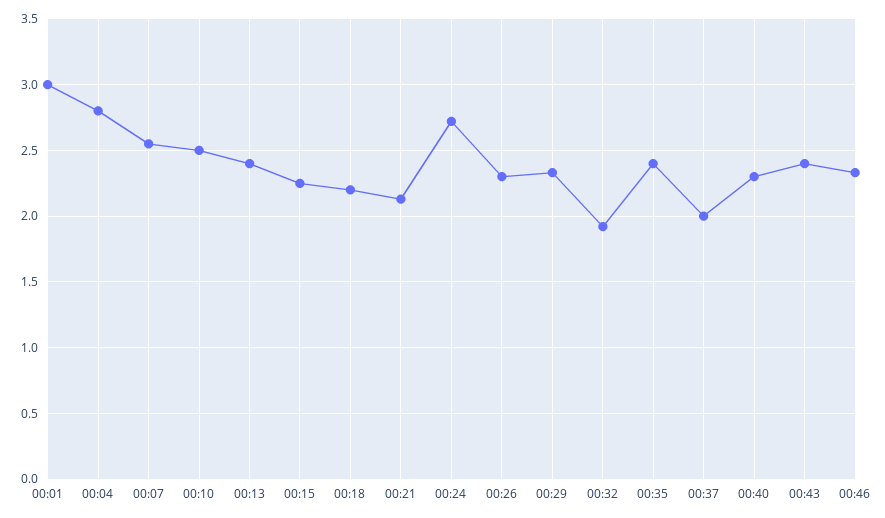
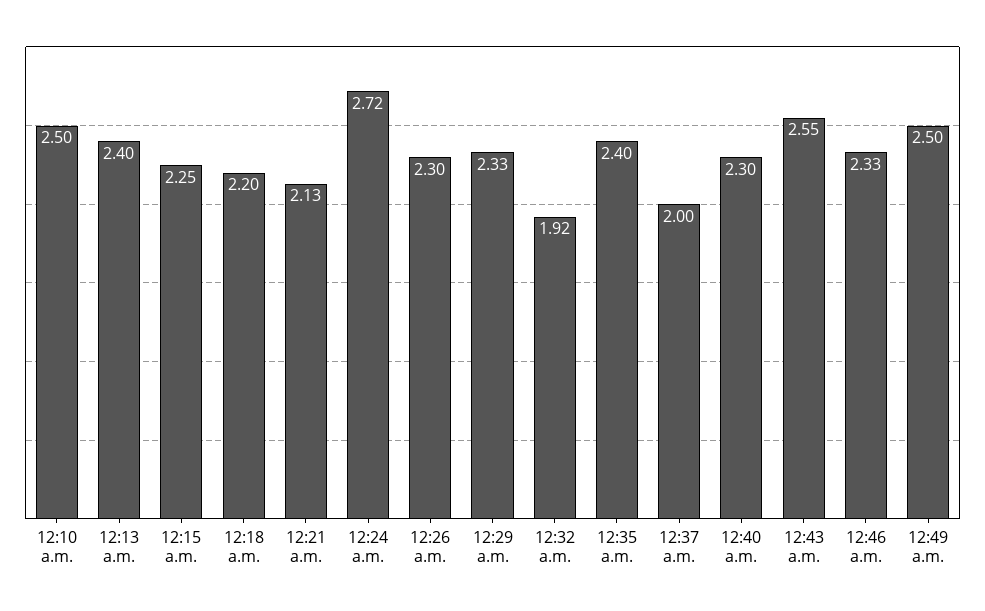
00:01: 3 -> none
00:04: 2.8 -> none
00:07: 2.55 -> none
00:43: 2.4 -> 2.55
12:49 a.m.: none -> 2.5

